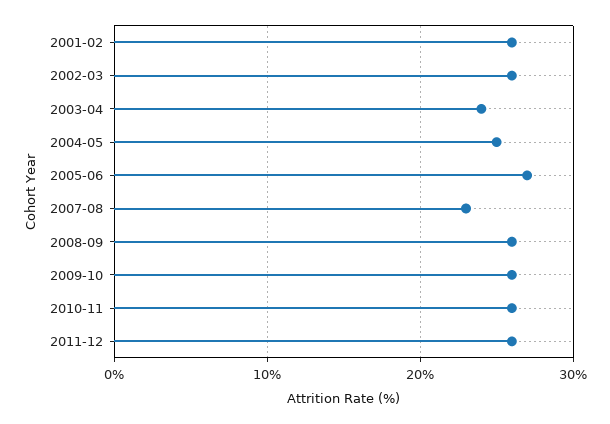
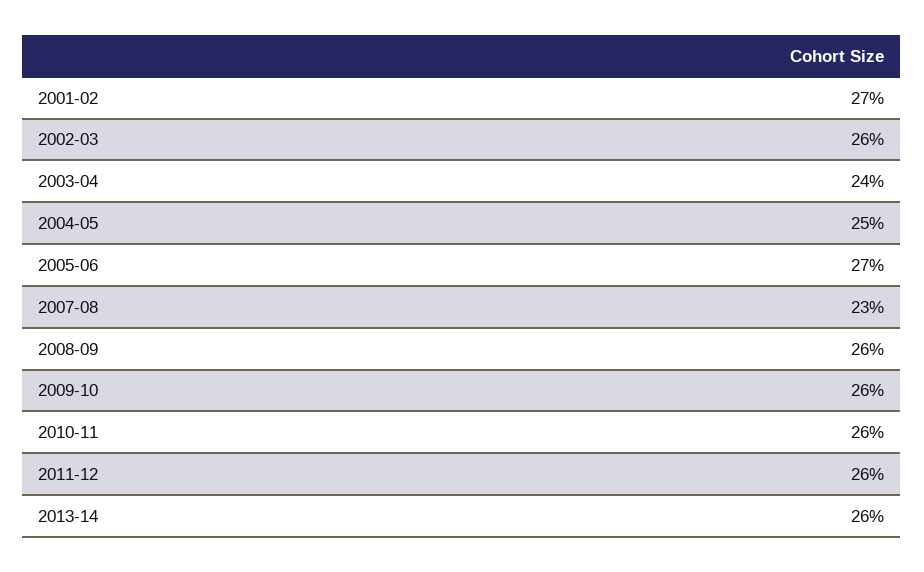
2001-02: 26 -> 27
2013-14: none -> 26

